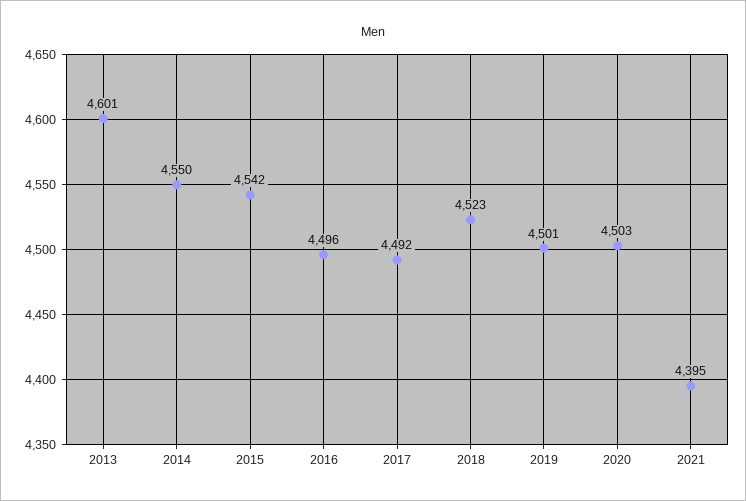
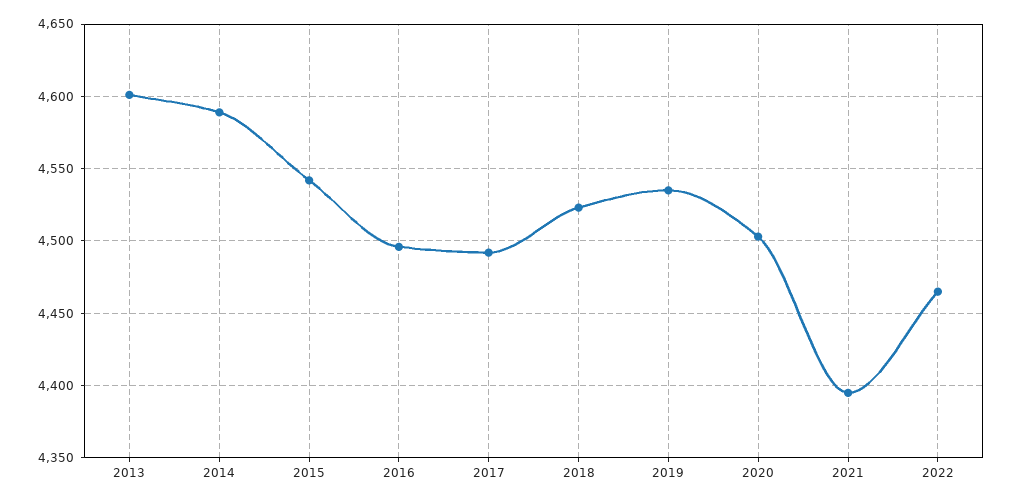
2014: 4550 -> 4590
2019: 4501 -> 4535
2022: none -> 4465

